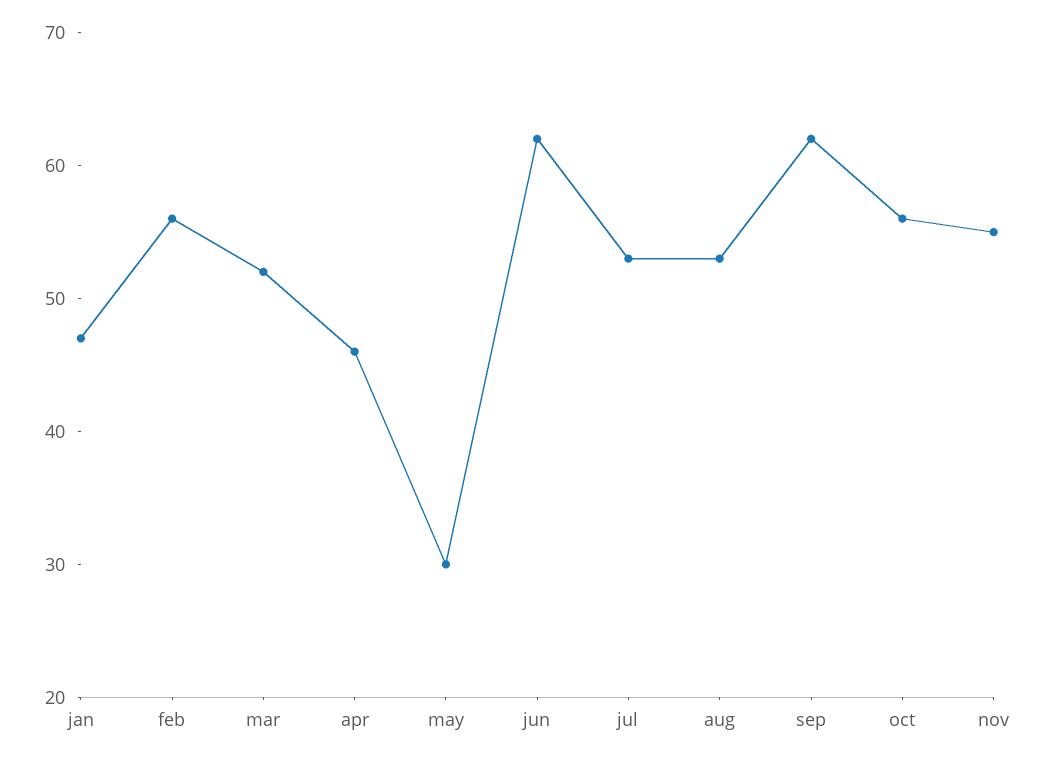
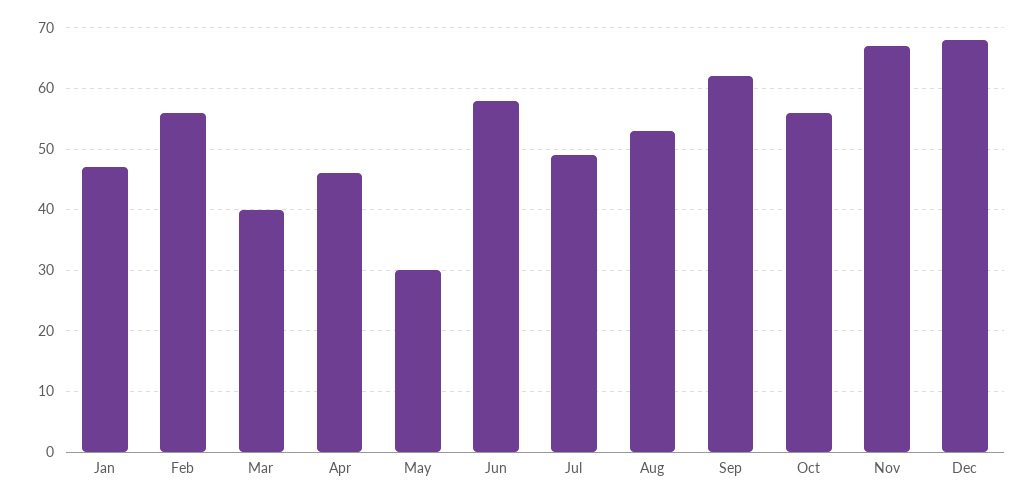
mar: 52 -> 40
jun: 62 -> 58
jul: 53 -> 49
nov: 55 -> 67
Dec: none -> 68

